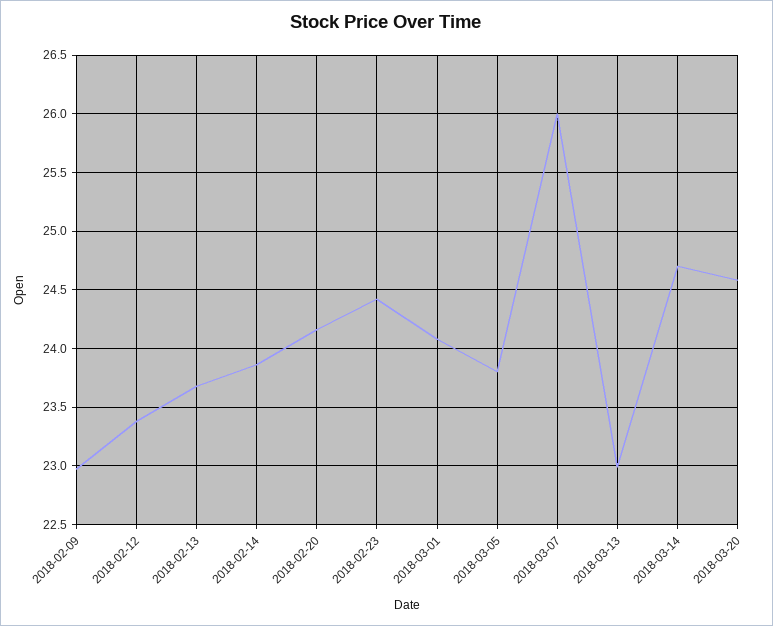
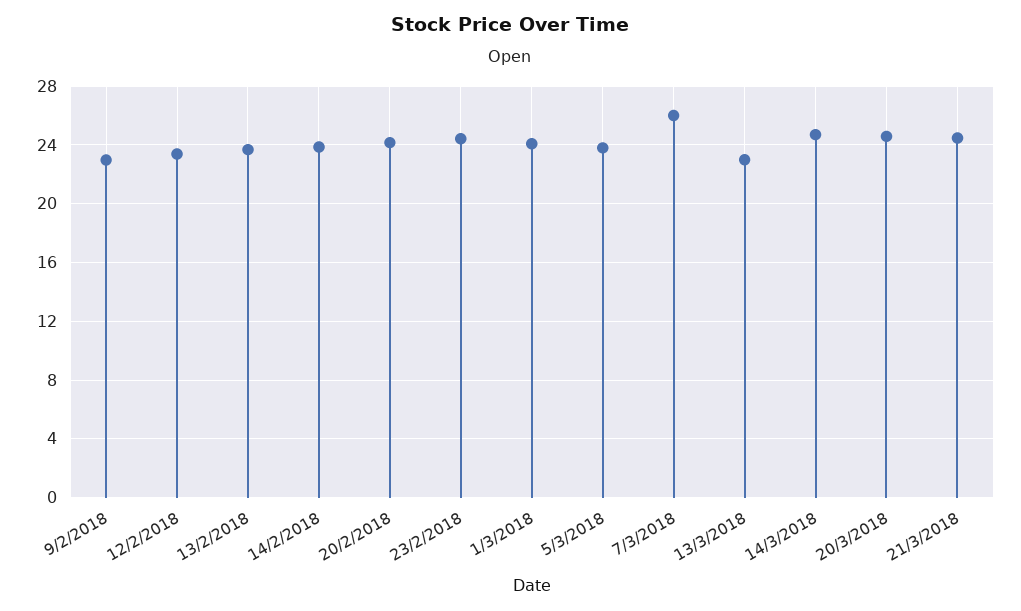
21/3/2018: none -> 24.5

